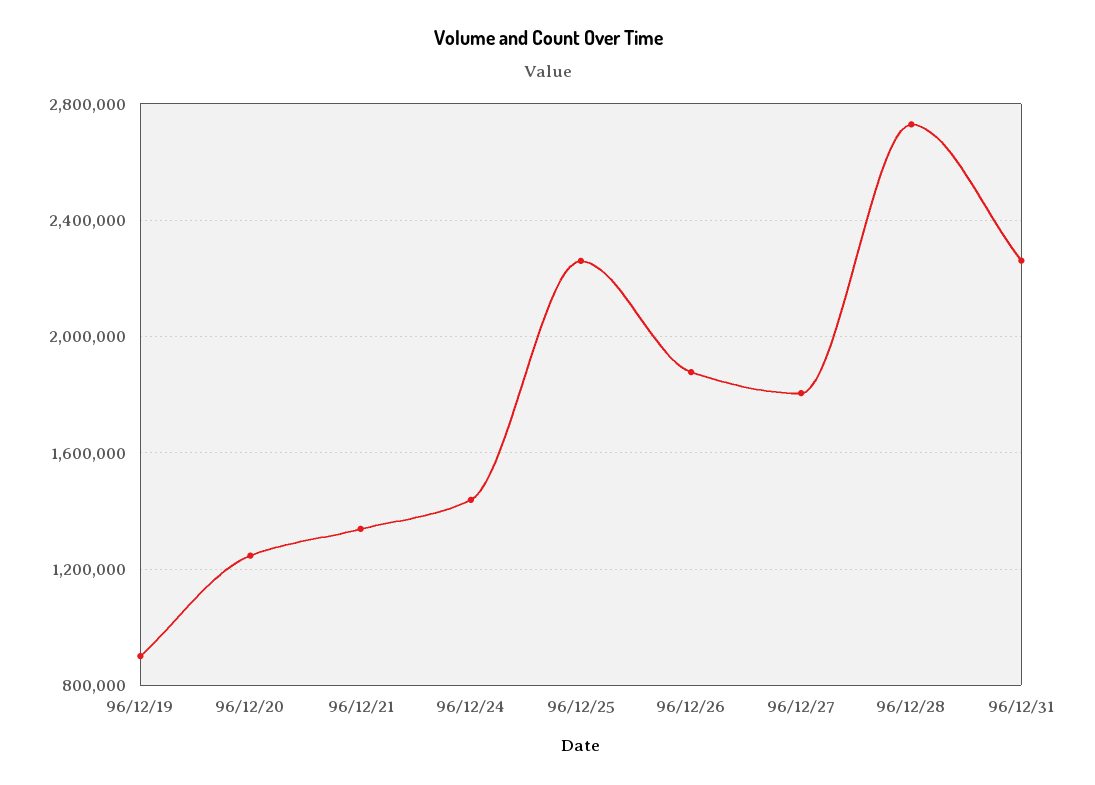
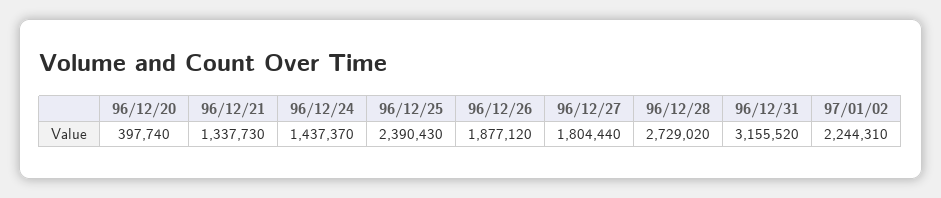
96/12/19: 900000 -> none
96/12/20: 1250000 -> 397740
96/12/25: 2250000 -> 2390430
96/12/31: 2250000 -> 3155520
97/01/02: none -> 2244310

